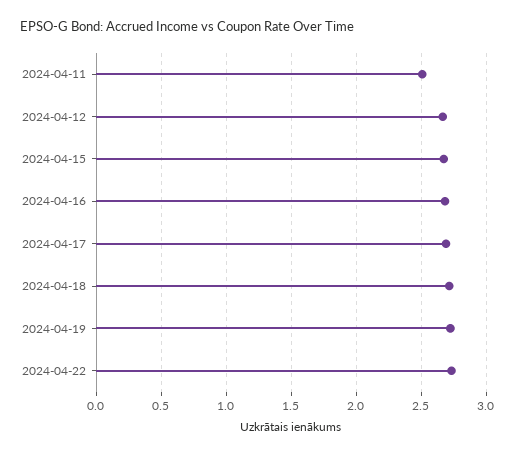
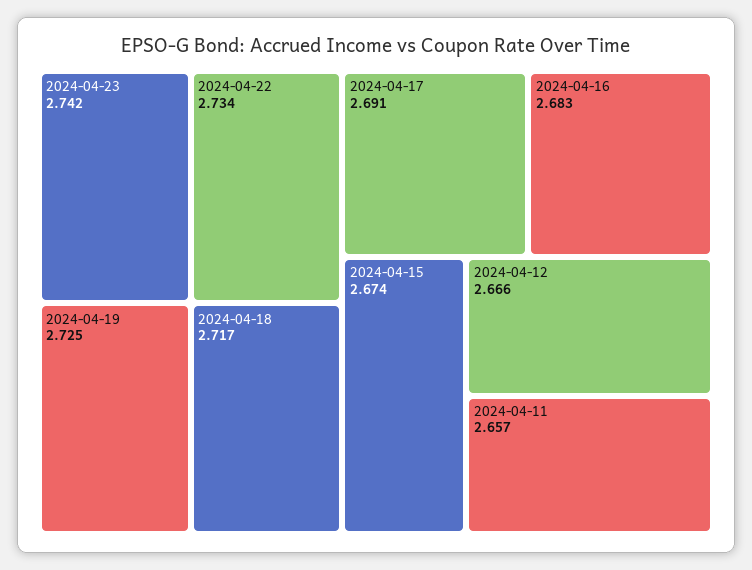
2024-04-11: 2.5 -> 2.657
2024-04-23: none -> 2.742

